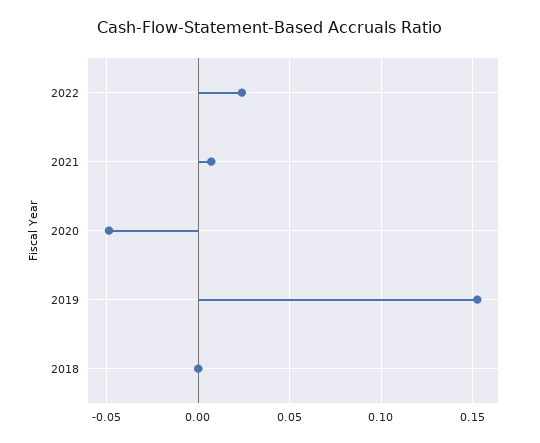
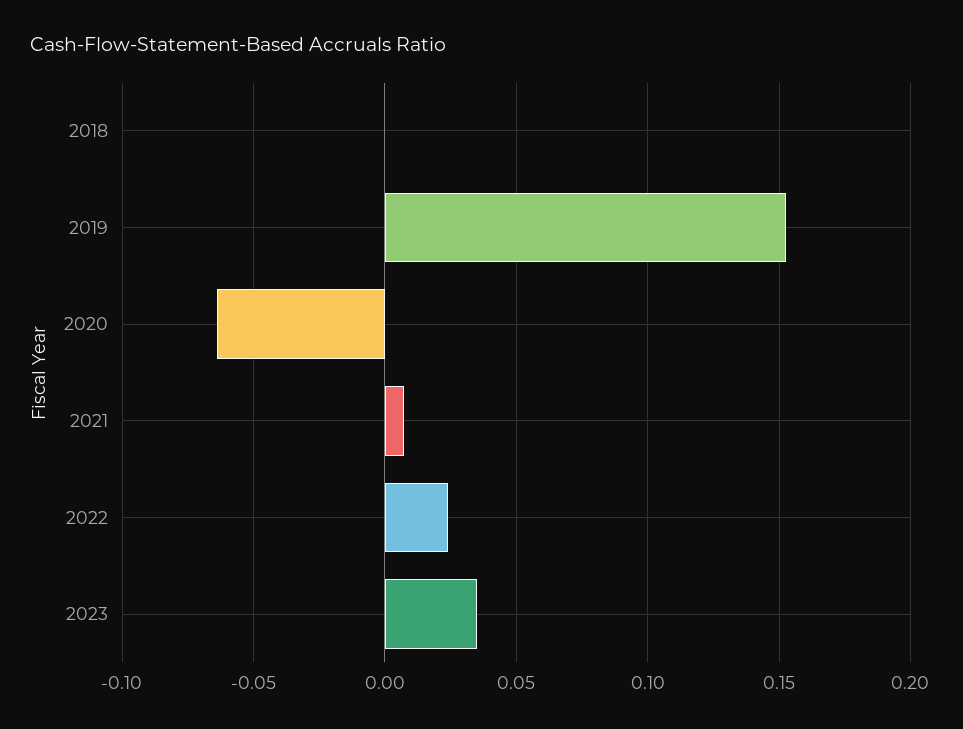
2020: -0.05 -> -0.065
2023: none -> 0.035

